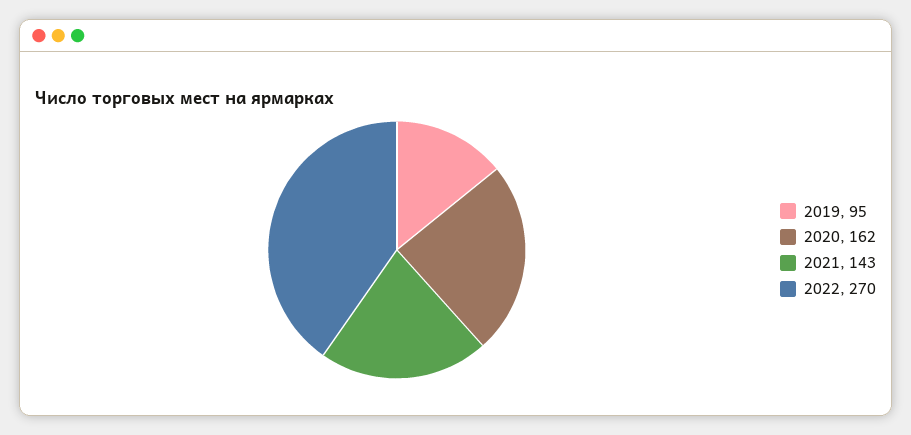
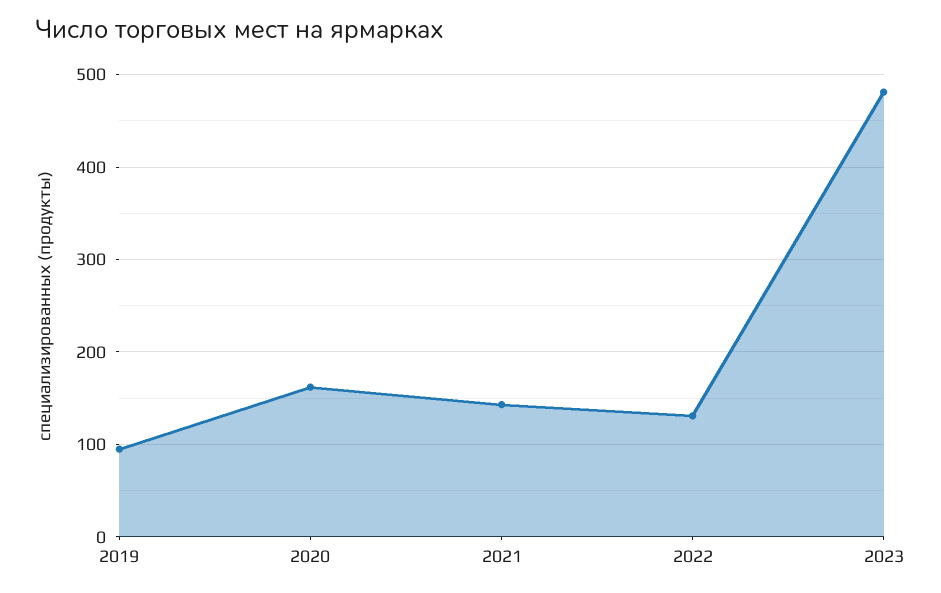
2022: 270 -> 130
2023: none -> 480

